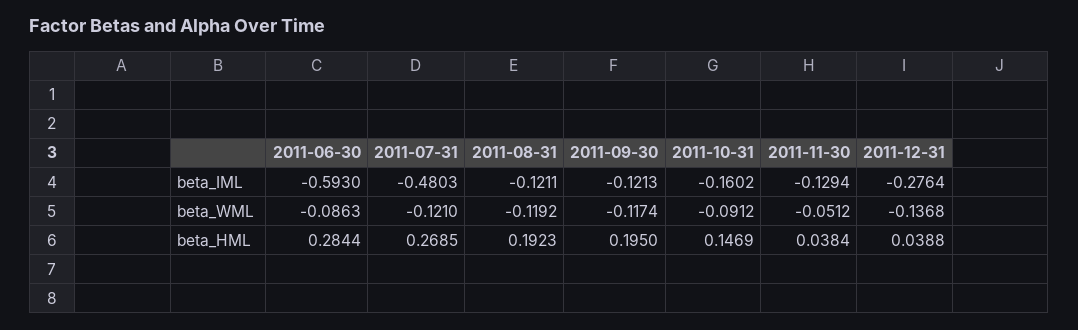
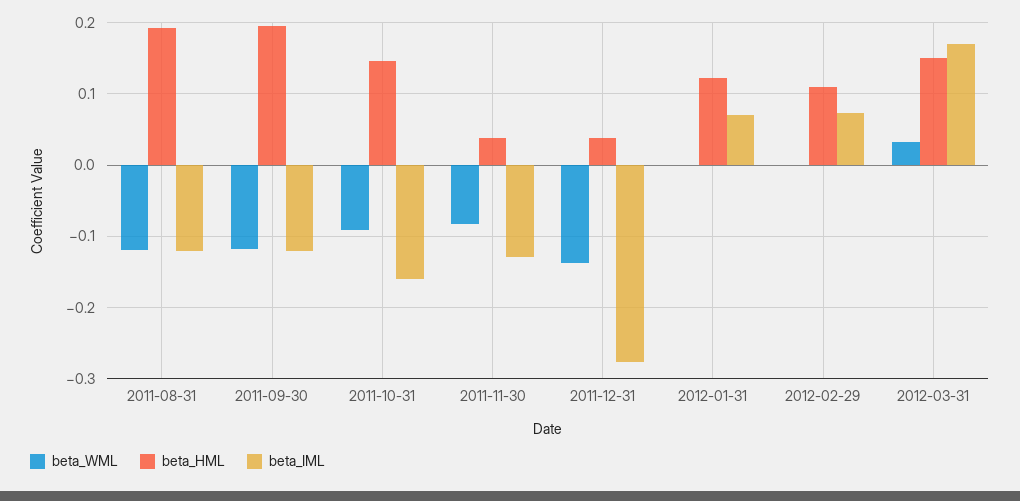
beta_IML, 2011-06-30: -0.593 -> none
beta_IML, 2011-07-31: -0.4803 -> none
beta_WML, 2011-06-30: -0.0863 -> none
beta_WML, 2011-07-31: -0.121 -> none
beta_WML, 2011-11-30: -0.0512 -> -0.08
beta_HML, 2011-06-30: 0.2844 -> none
beta_HML, 2011-07-31: 0.2685 -> none
beta_WML, 2012-01-31: none -> 0
beta_HML, 2012-01-31: none -> 0.12
beta_IML, 2012-01-31: none -> 0.07
beta_WML, 2012-02-29: none -> 0
beta_HML, 2012-02-29: none -> 0.11
beta_IML, 2012-02-29: none -> 0.07
beta_WML, 2012-03-31: none -> 0.03
beta_HML, 2012-03-31: none -> 0.15
beta_IML, 2012-03-31: none -> 0.17

